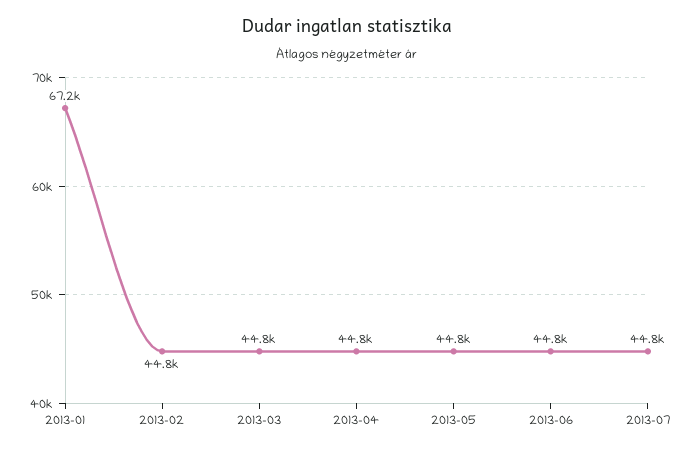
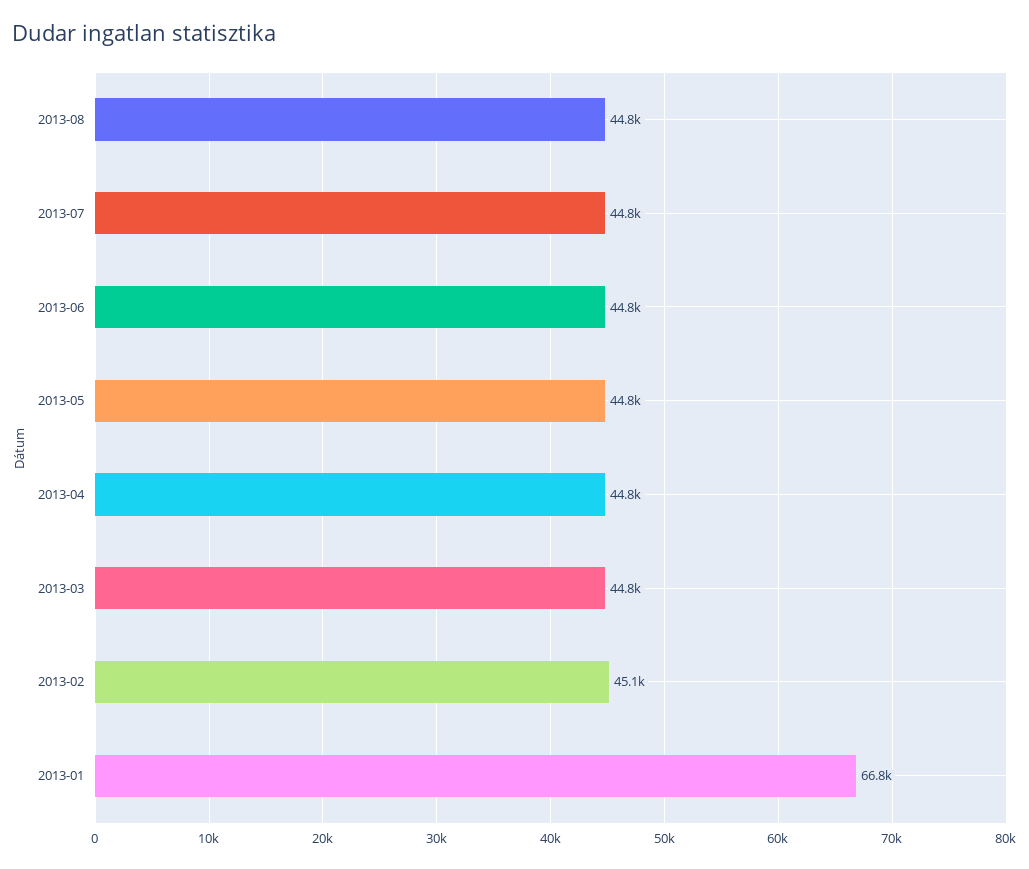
2013-01: 67200 -> 66800
2013-02: 44800 -> 45100
2013-08: none -> 44800

